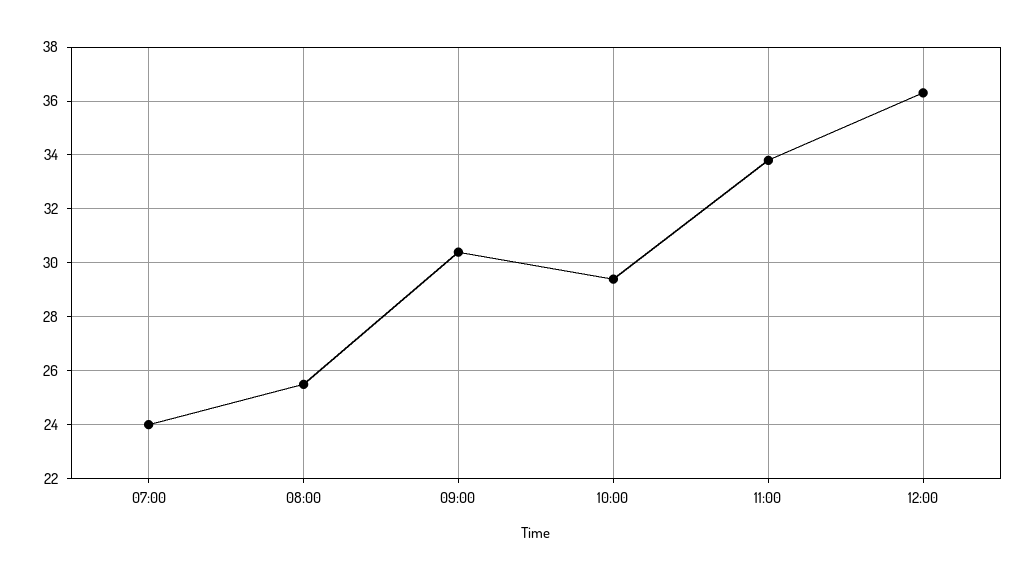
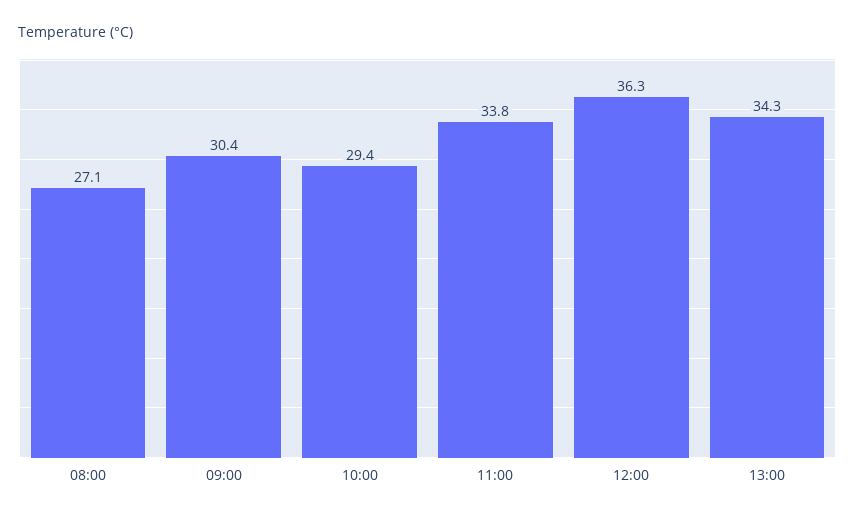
07:00: 24 -> none
08:00: 25.5 -> 27.1
13:00: none -> 34.3

